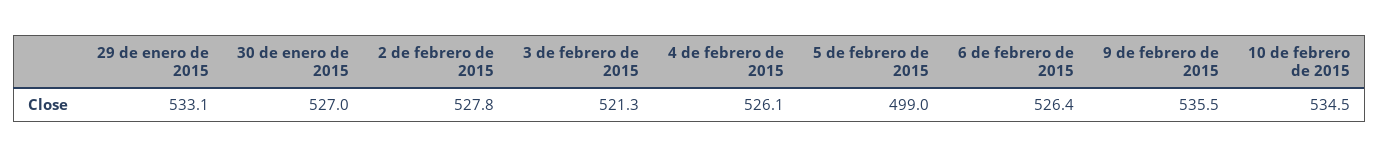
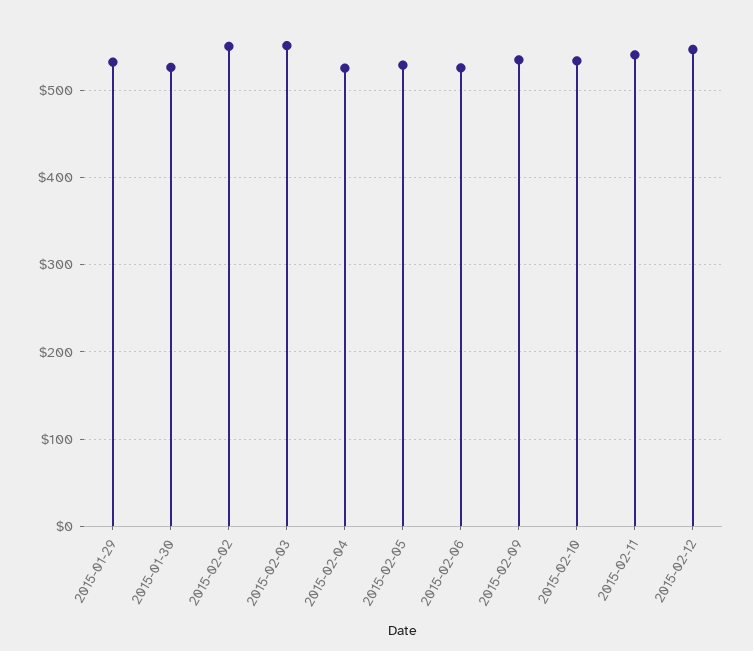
2 de febrero de 2015: 527.8 -> 550
3 de febrero de 2015: 521.3 -> 550
5 de febrero de 2015: 499 -> 530
2015-02-11: none -> 540
2015-02-12: none -> 550

